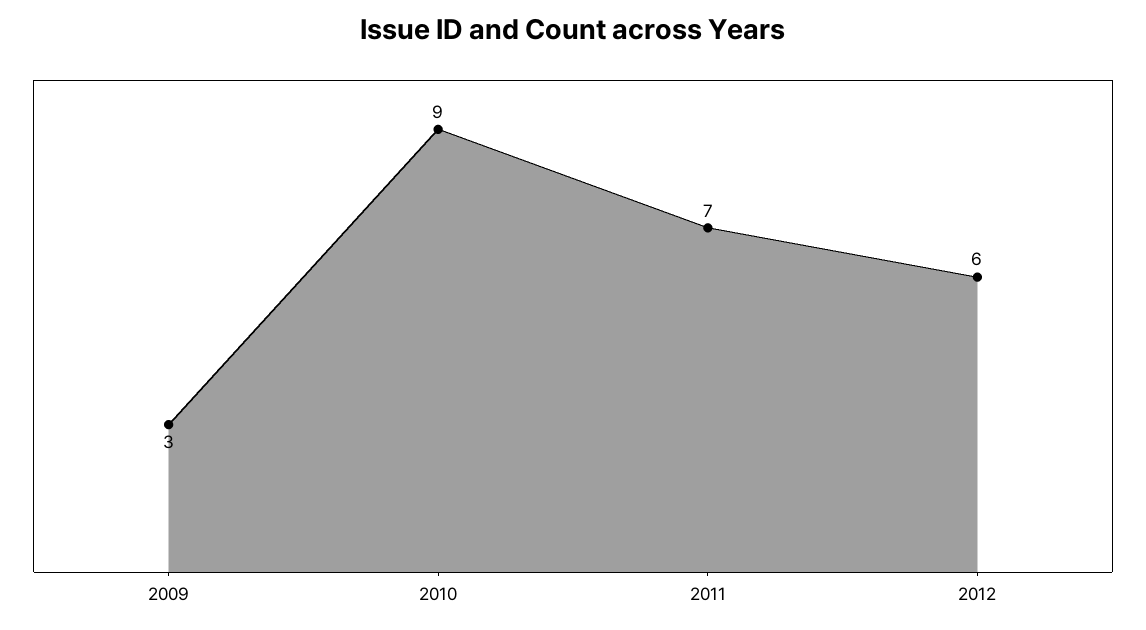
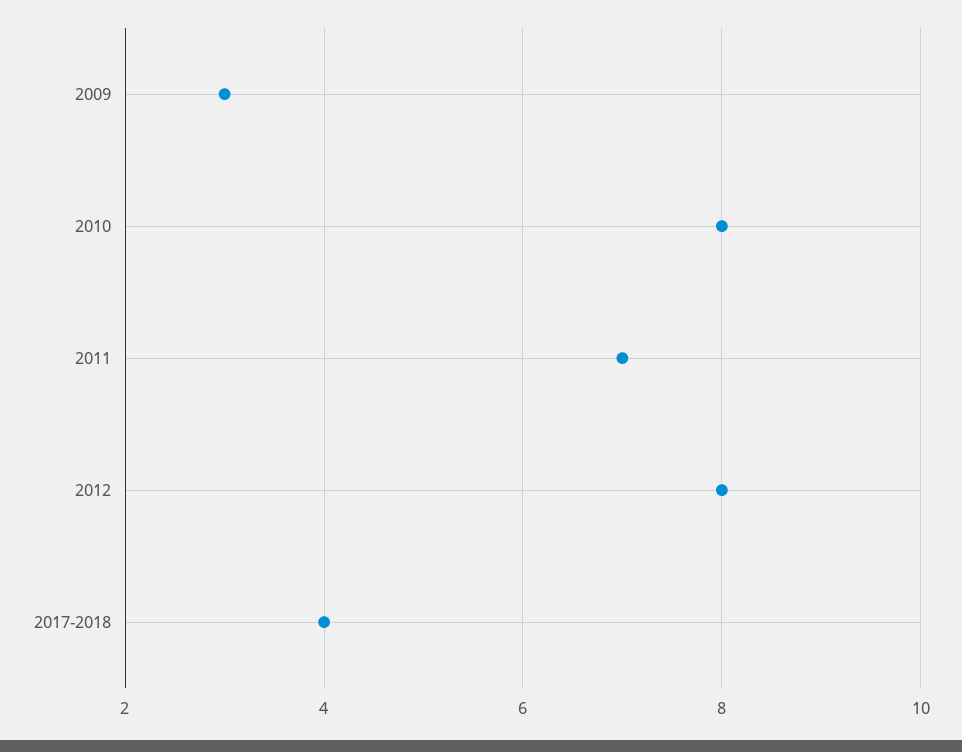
2010: 9 -> 8
2012: 6 -> 8
2017-2018: none -> 4

